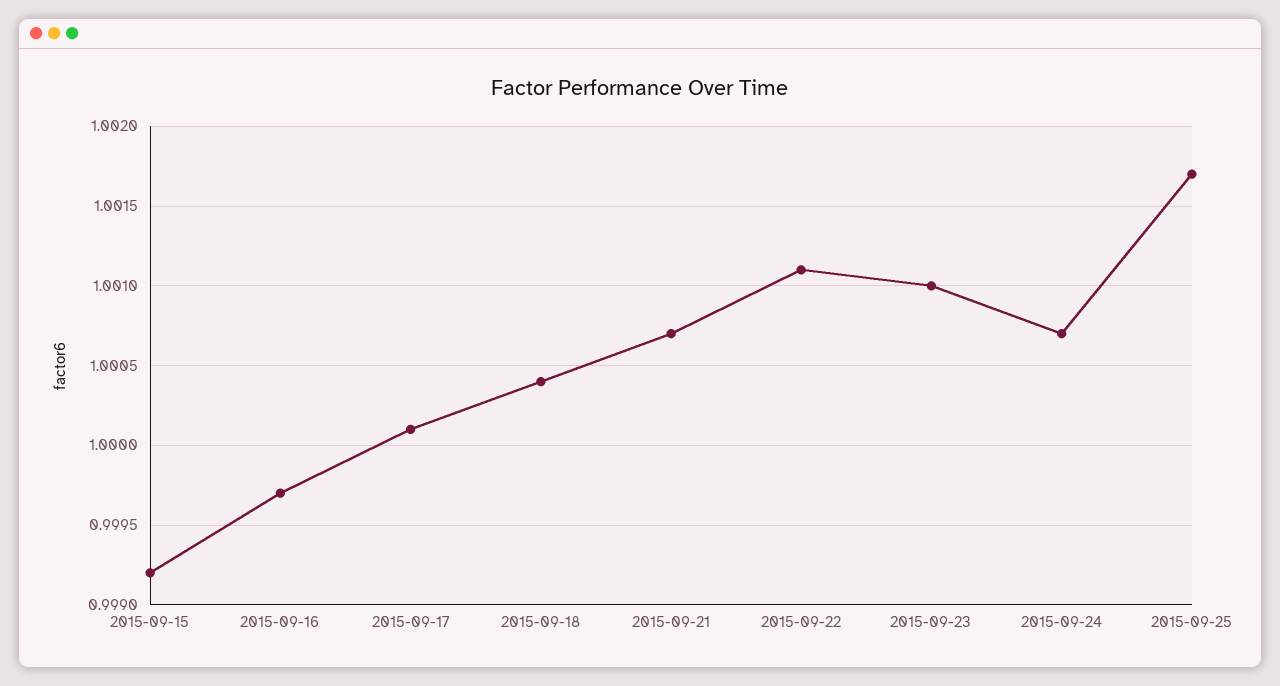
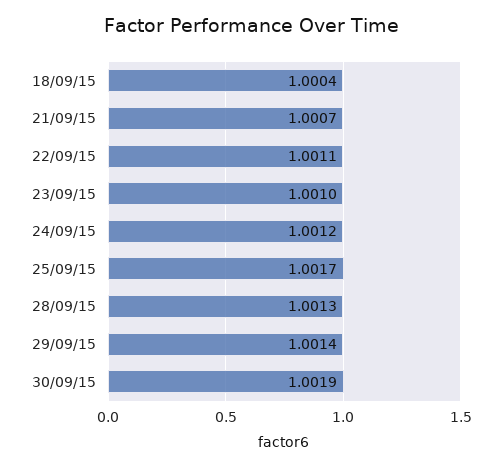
2015-09-15: 0.9992 -> none
2015-09-16: 0.9997 -> none
2015-09-17: 1.0001 -> none
2015-09-24: 1.0007 -> 1.0012
28/09/15: none -> 1.0013
29/09/15: none -> 1.0014
30/09/15: none -> 1.0019

